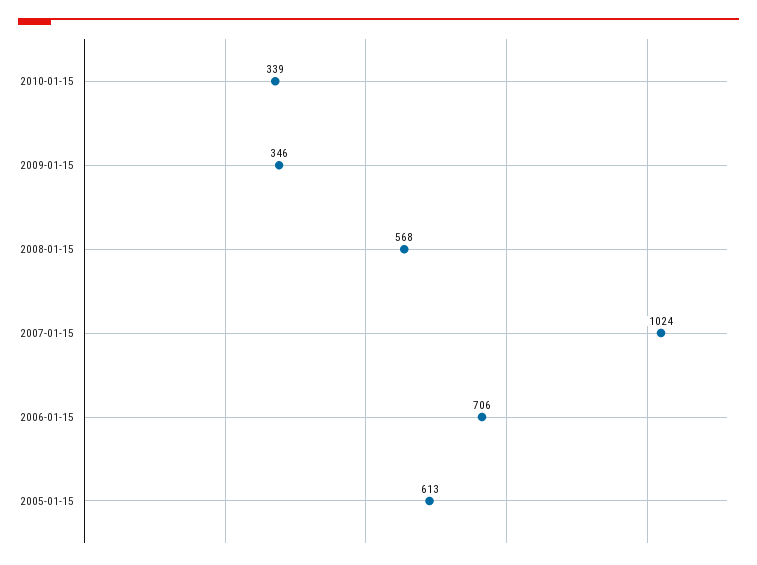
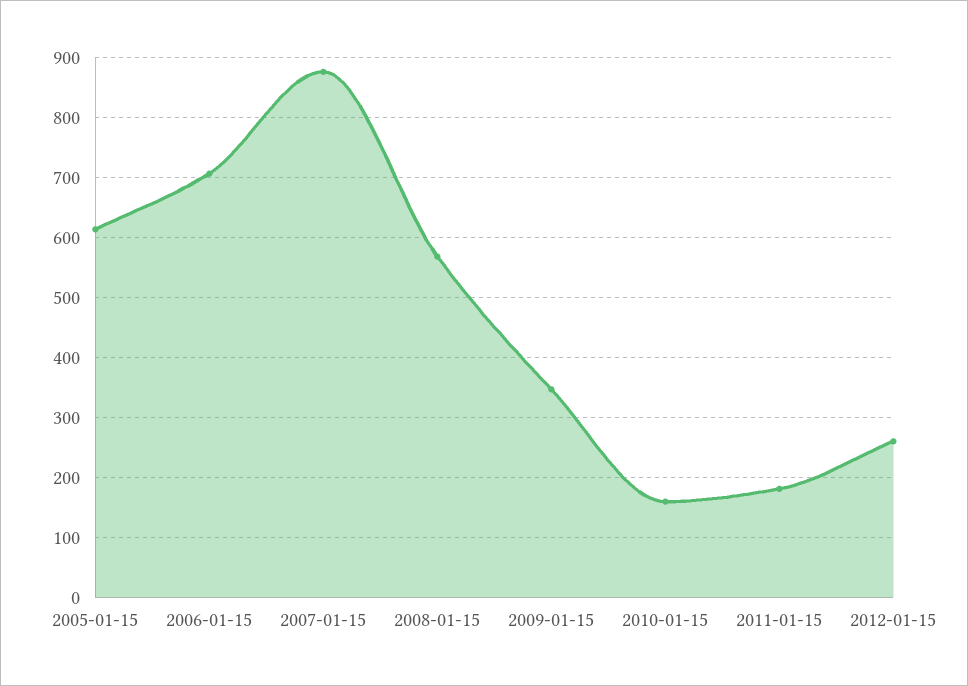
2010-01-15: 339 -> 160
2007-01-15: 1024 -> 880
2011-01-15: none -> 180
2012-01-15: none -> 260

